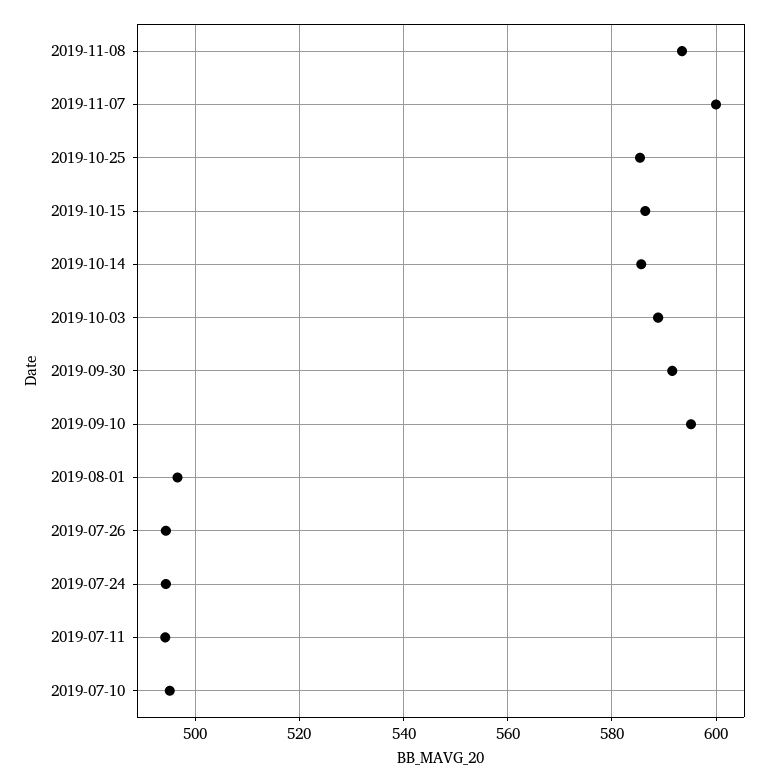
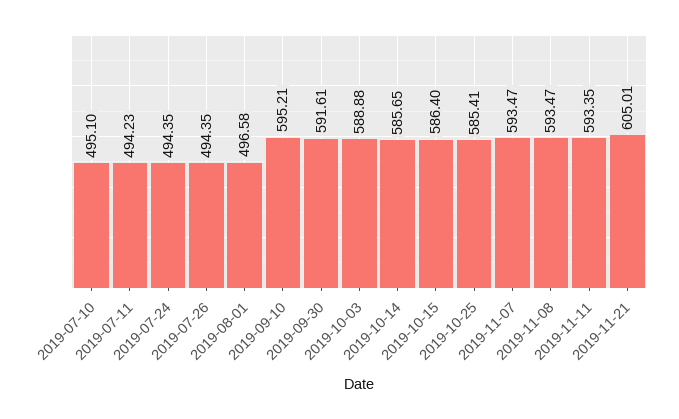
2019-11-07: 600 -> 593.47
2019-11-11: none -> 593.35
2019-11-21: none -> 605.01

